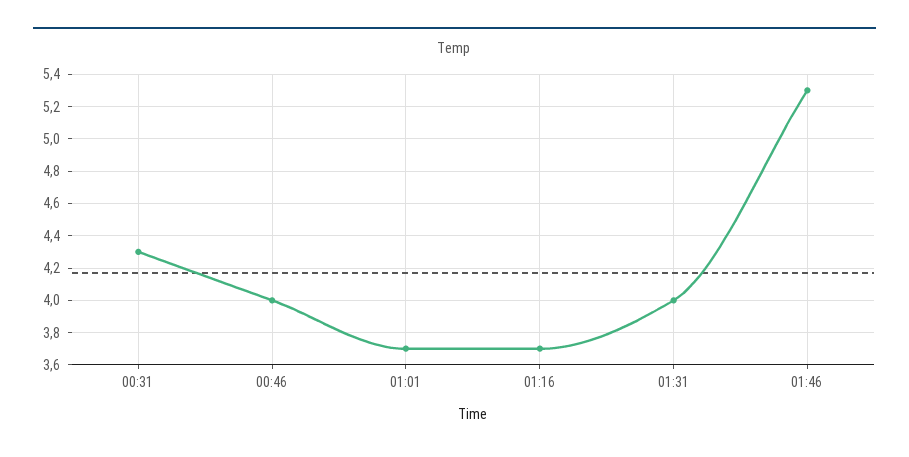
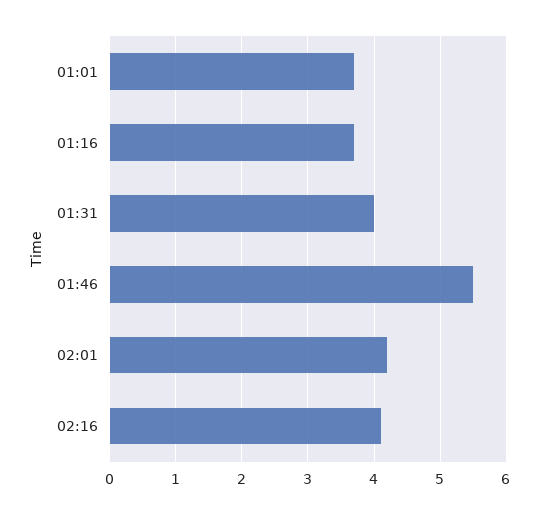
00:31: 4.3 -> none
00:46: 4 -> none
01:46: 5.3 -> 5.5
02:01: none -> 4.2
02:16: none -> 4.1

